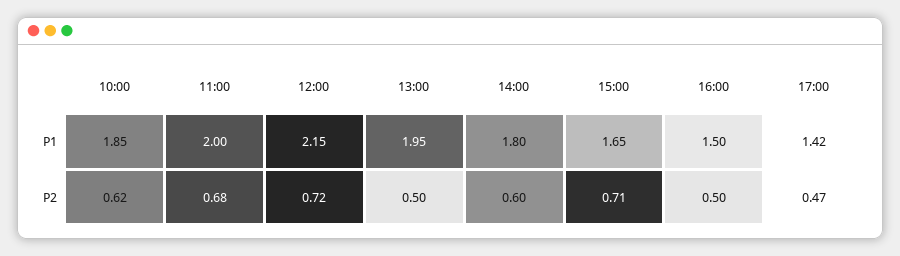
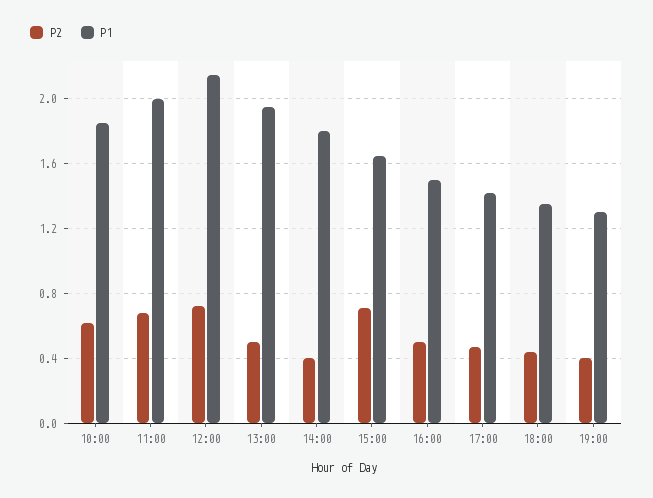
P2, 14:00: 0.6 -> 0.4
P2, 18:00: none -> 0.45
P1, 18:00: none -> 1.35
P2, 19:00: none -> 0.4
P1, 19:00: none -> 1.3

